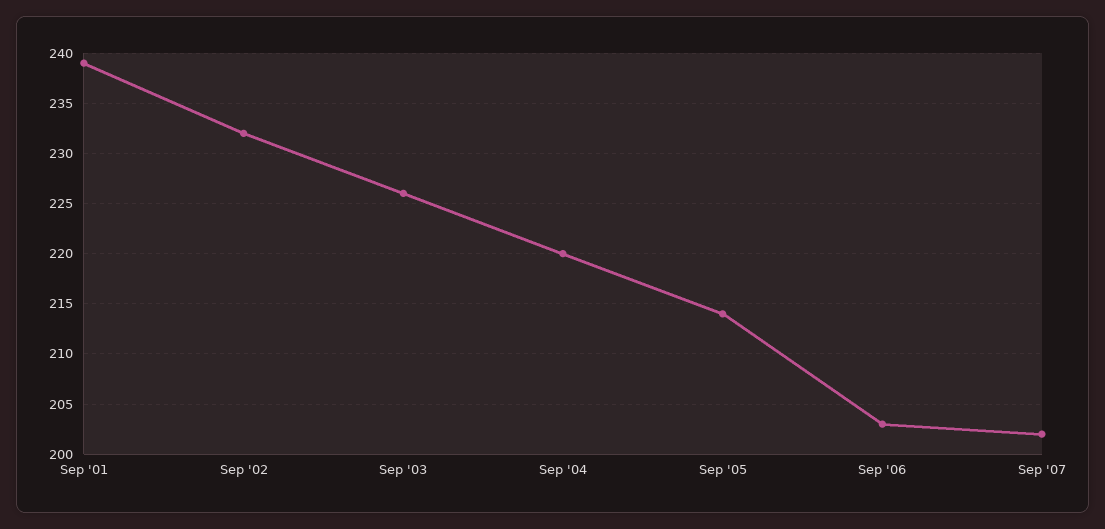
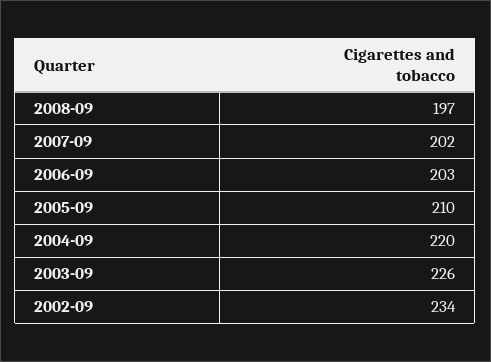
Sep '01: 239 -> none
Sep '02: 232 -> 234
Sep '05: 214 -> 210
2008-09: none -> 197

